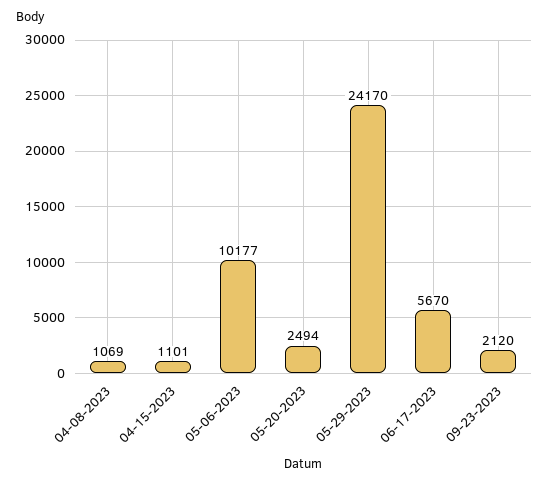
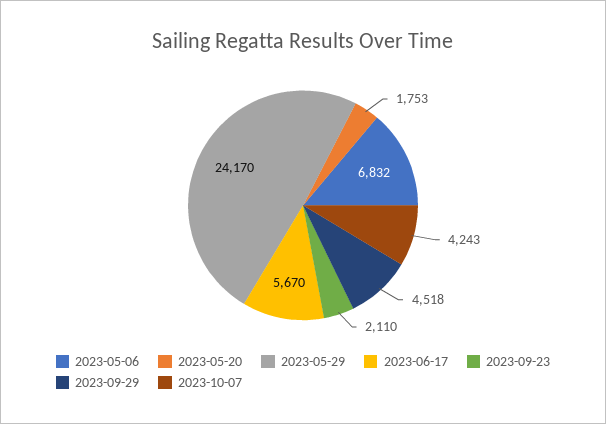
04-08-2023: 1069 -> none
04-15-2023: 1101 -> none
05-06-2023: 10177 -> 6832
05-20-2023: 2494 -> 1753
09-23-2023: 2120 -> 2110
2023-09-29: none -> 4518
2023-10-07: none -> 4243

